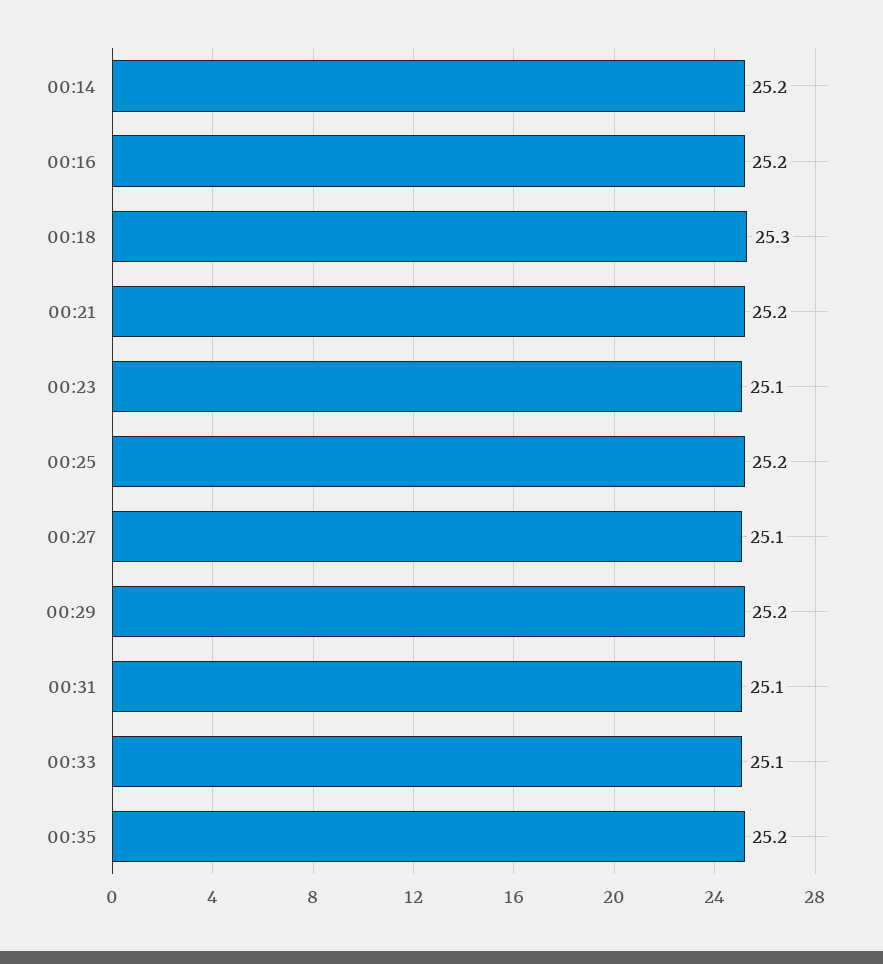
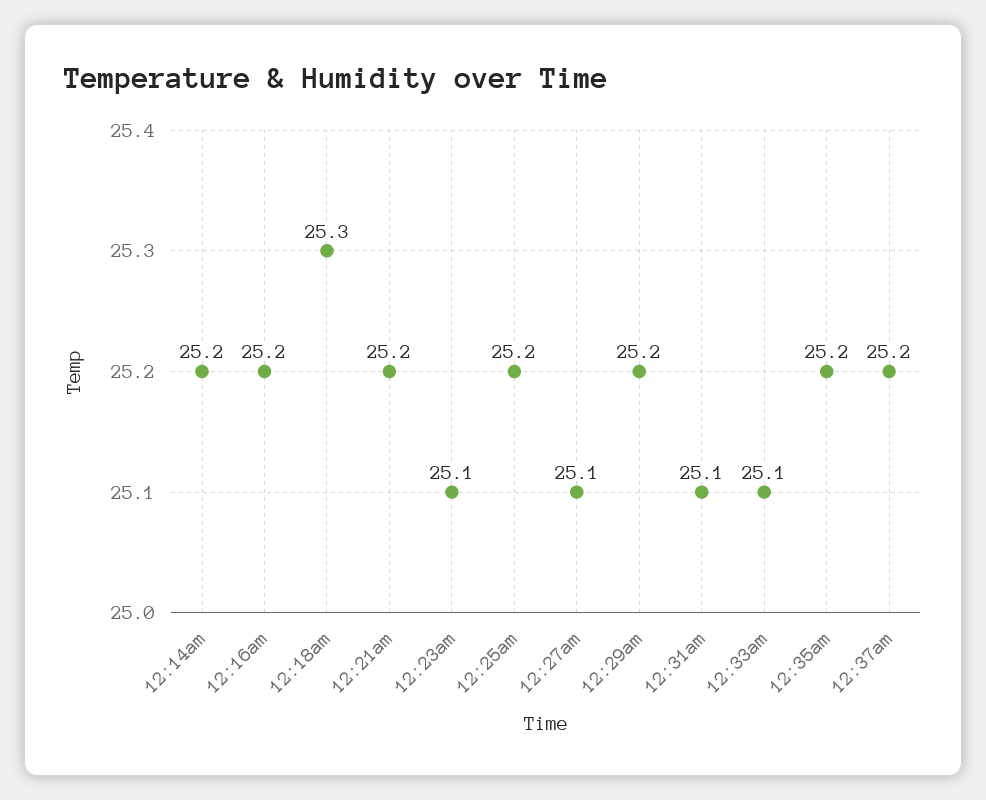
12:37am: none -> 25.2

